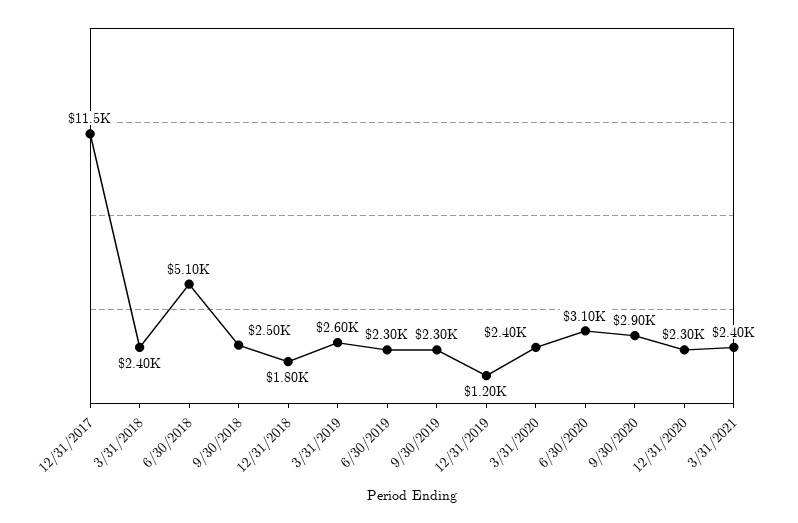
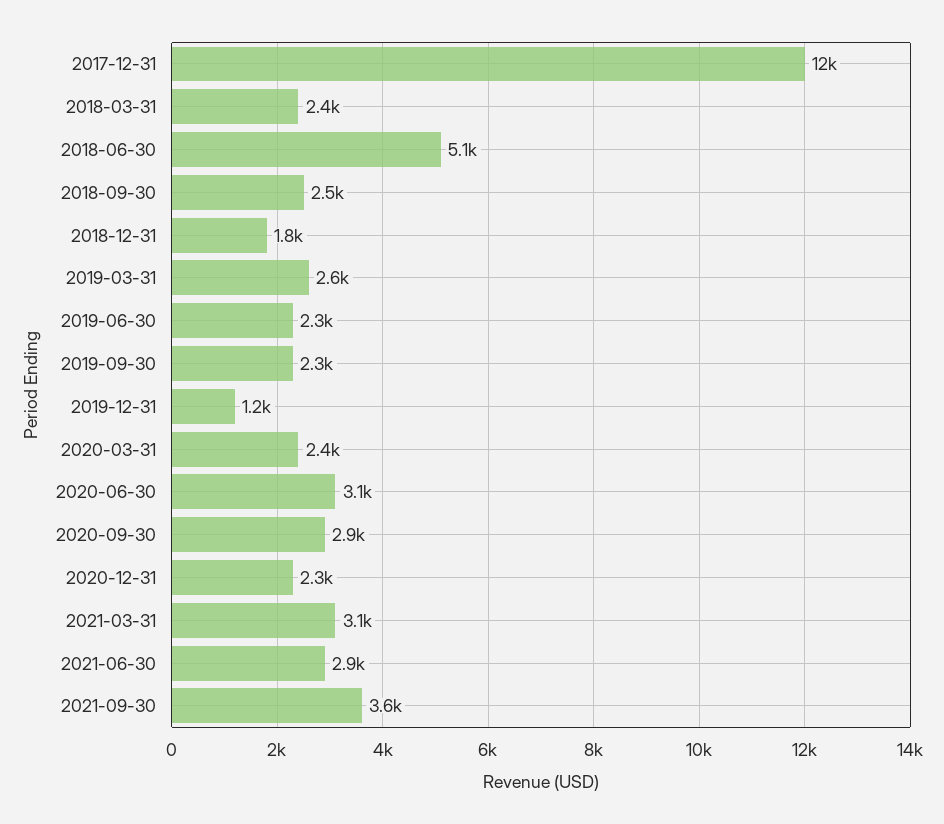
3/31/2021: 2400 -> 3100
2021-06-30: none -> 2900
2021-09-30: none -> 3600

